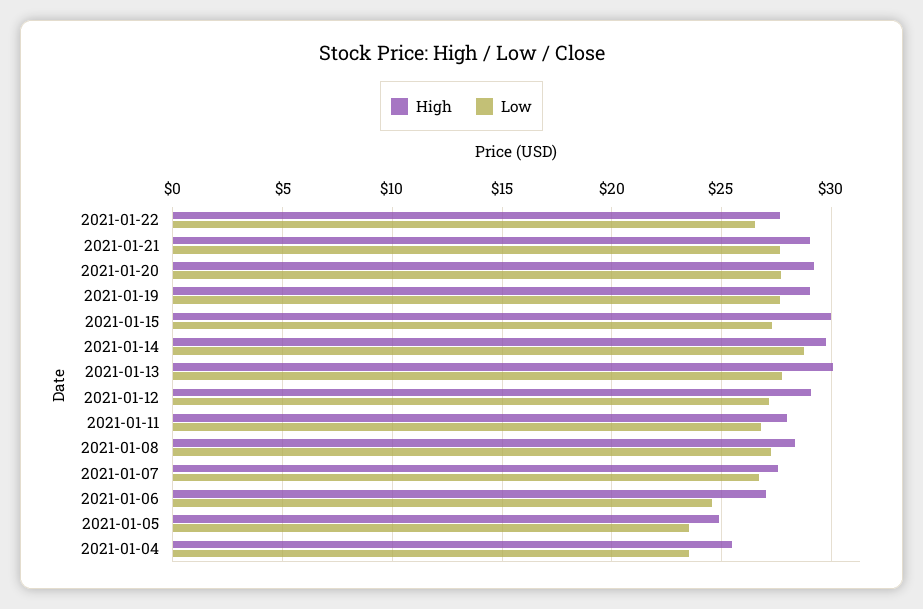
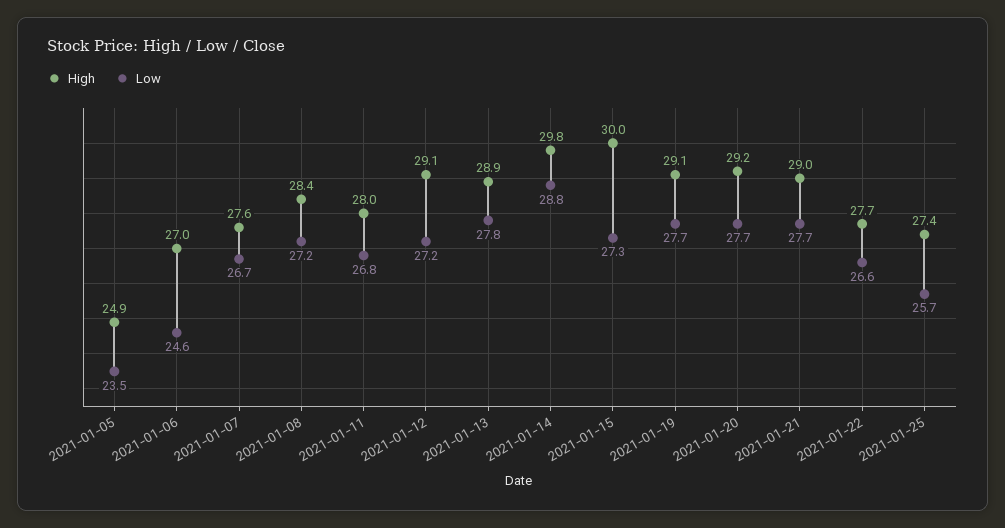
High, 2021-01-13: 30 -> 28.9
High, 2021-01-04: 25.5 -> none
Low, 2021-01-04: 23.5 -> none
High, 2021-01-25: none -> 27.4
Low, 2021-01-25: none -> 25.7

